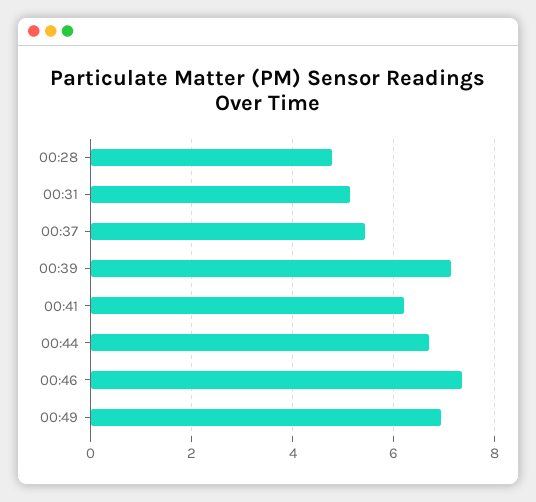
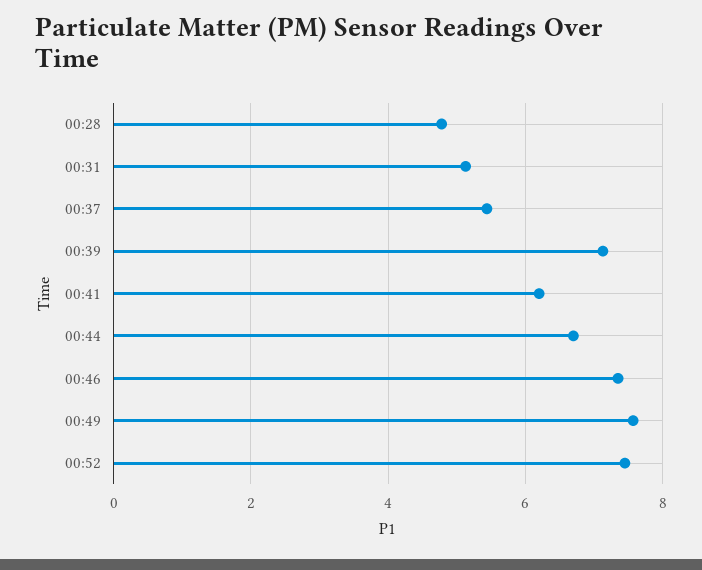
00:49: 7 -> 7.6
00:52: none -> 7.4

